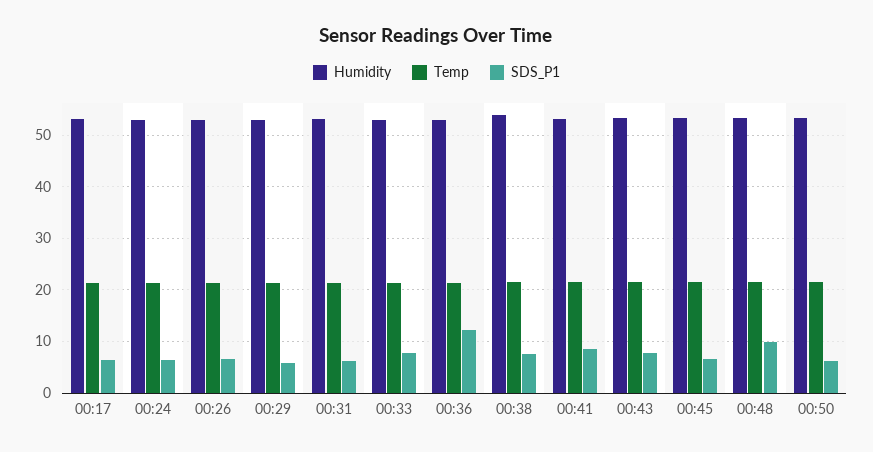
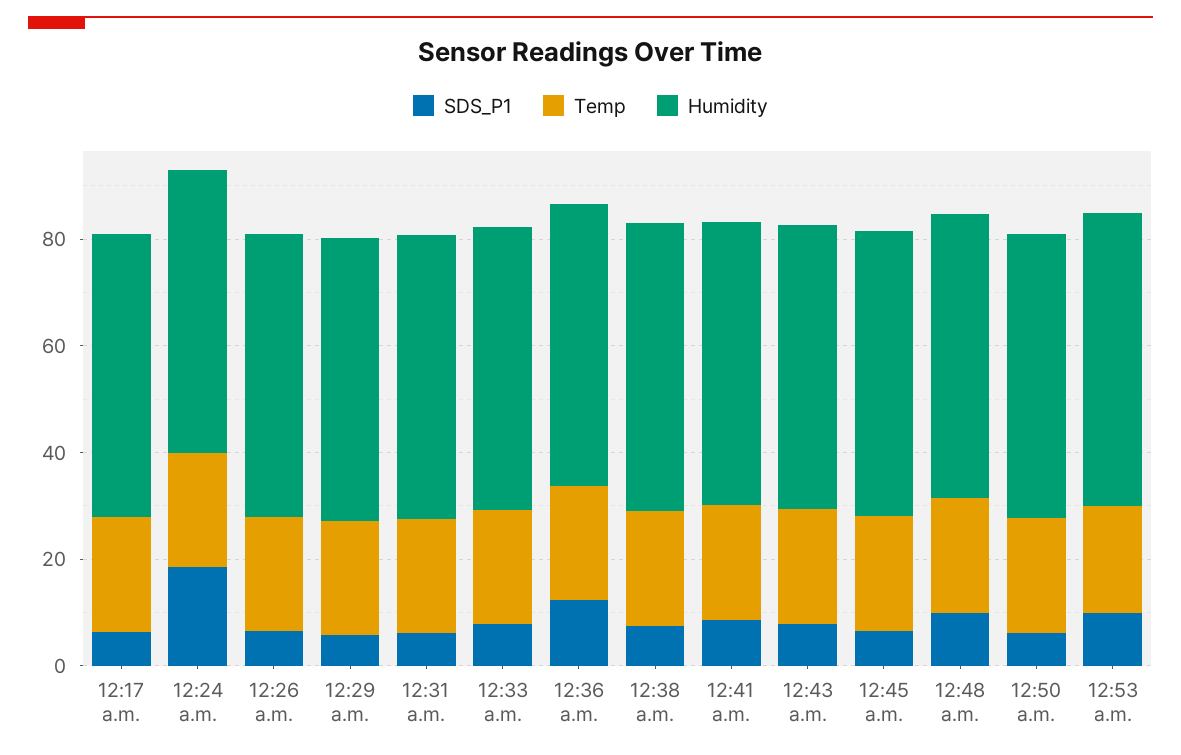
SDS_P1, 00:24: 6 -> 20
SDS_P1, 12:53 a.m.: none -> 10
Temp, 12:53 a.m.: none -> 20
Humidity, 12:53 a.m.: none -> 55

